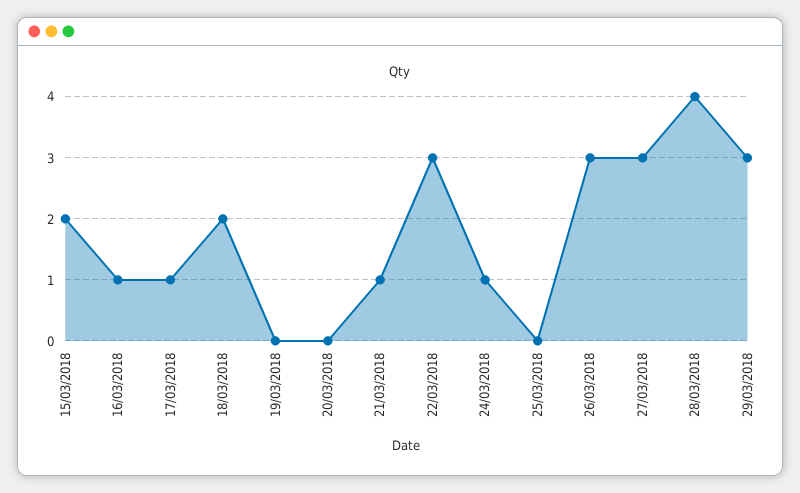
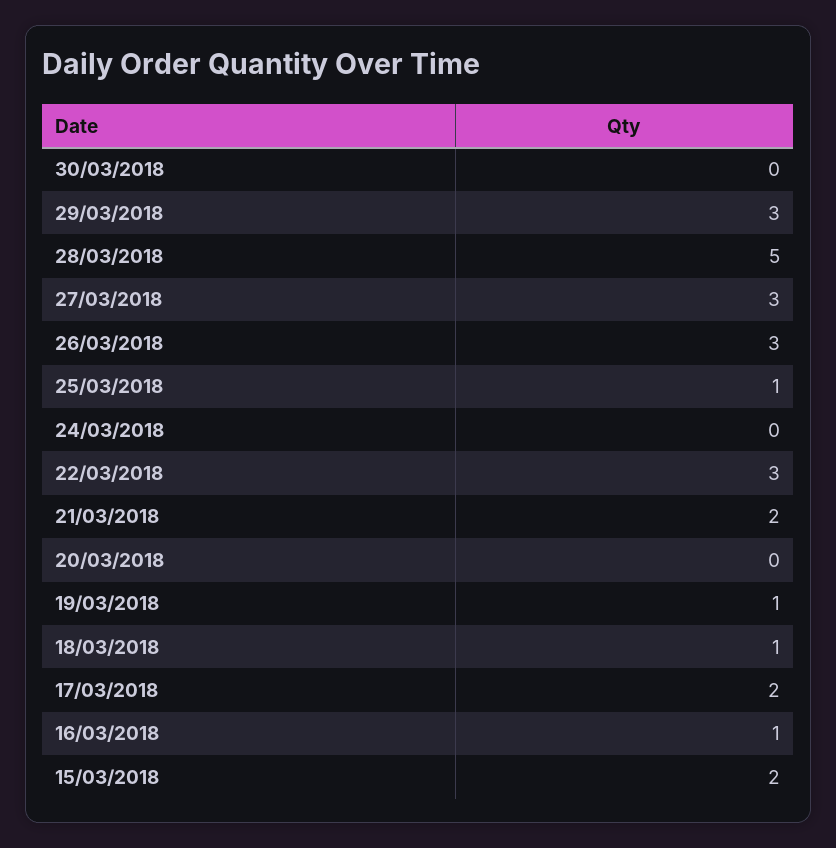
17/03/2018: 1 -> 2
18/03/2018: 2 -> 1
19/03/2018: 0 -> 1
21/03/2018: 1 -> 2
24/03/2018: 1 -> 0
25/03/2018: 0 -> 1
28/03/2018: 4 -> 5
30/03/2018: none -> 0

